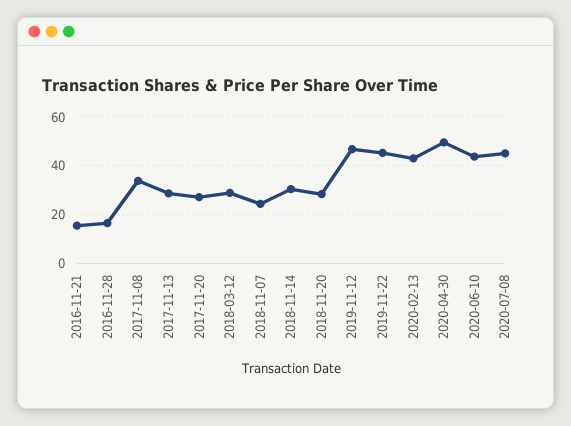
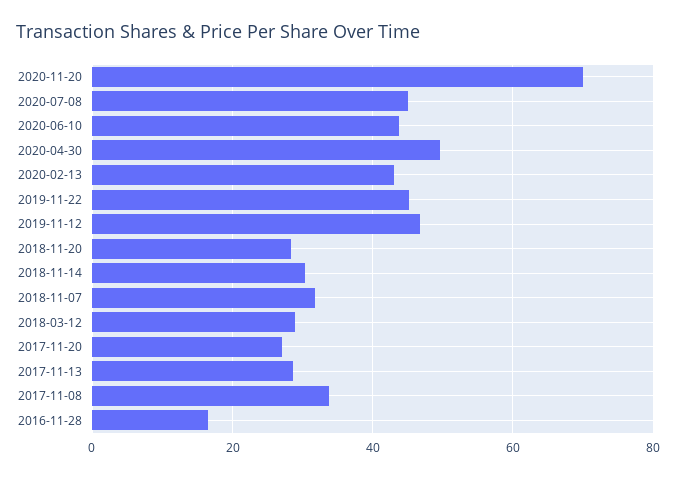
2016-11-21: 15 -> none
2018-11-07: 25 -> 32
2020-11-20: none -> 70

